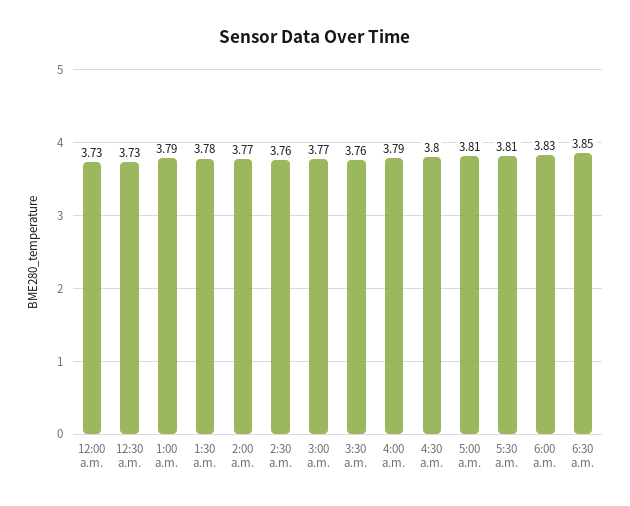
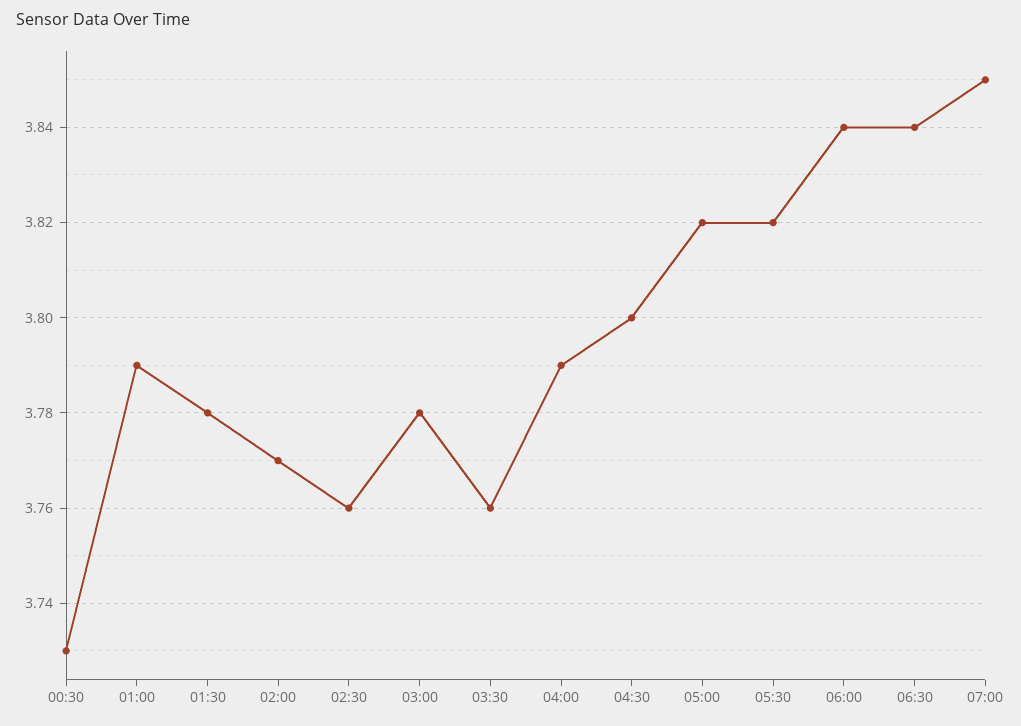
12:00 a.m.: 3.73 -> none
3:00 a.m.: 3.77 -> 3.78
5:00 a.m.: 3.81 -> 3.82
5:30 a.m.: 3.81 -> 3.82
6:00 a.m.: 3.83 -> 3.84
6:30 a.m.: 3.85 -> 3.84
07:00: none -> 3.85

